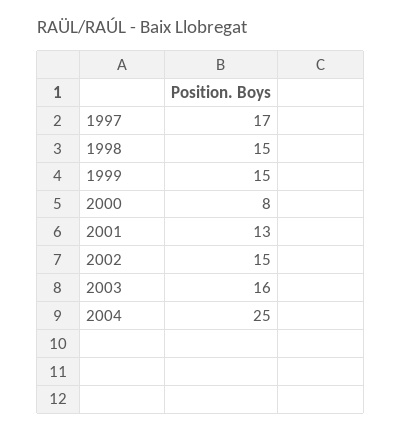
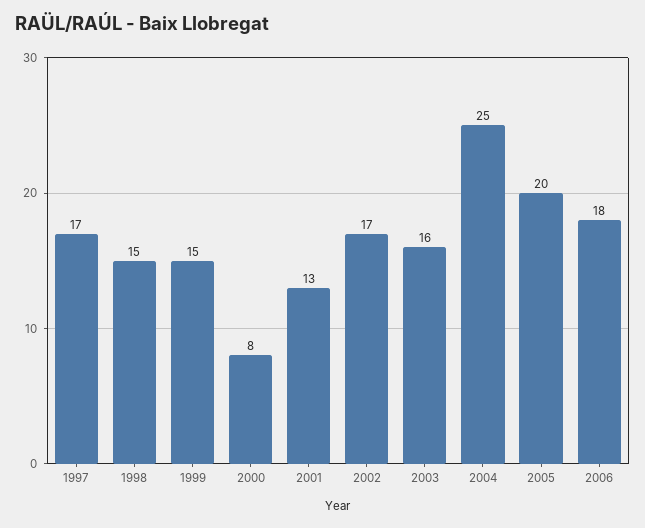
2002: 15 -> 17
2005: none -> 20
2006: none -> 18

